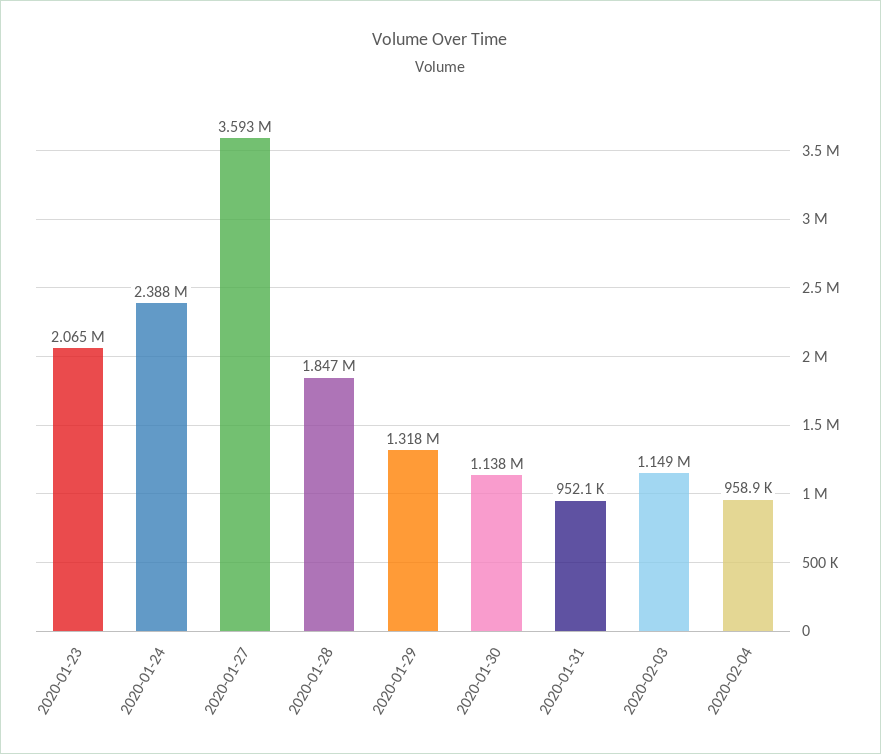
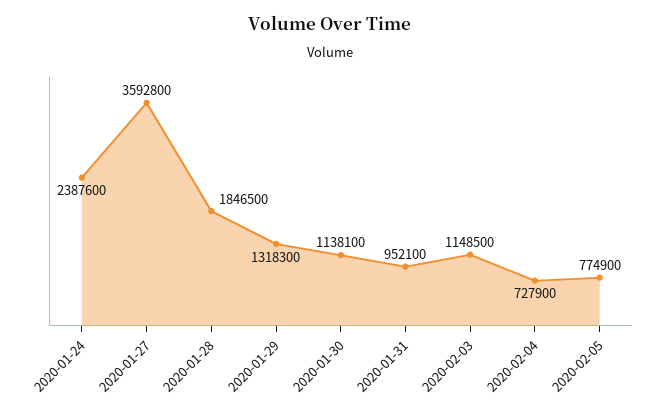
2020-01-23: 2065000 -> none
2020-02-04: 958900 -> 727900
2020-02-05: none -> 774900

